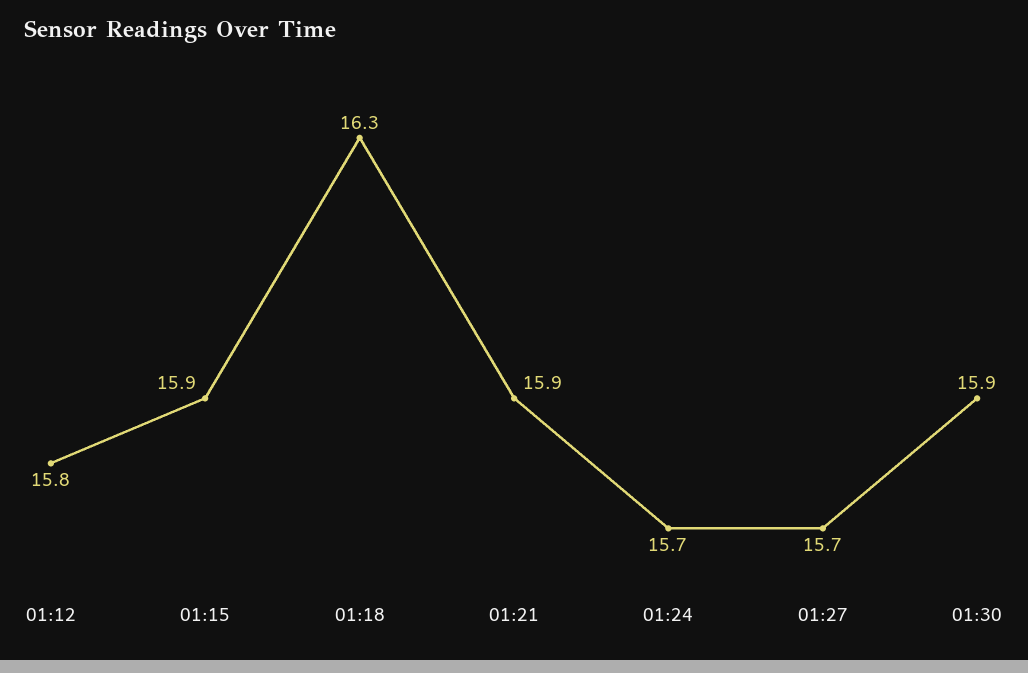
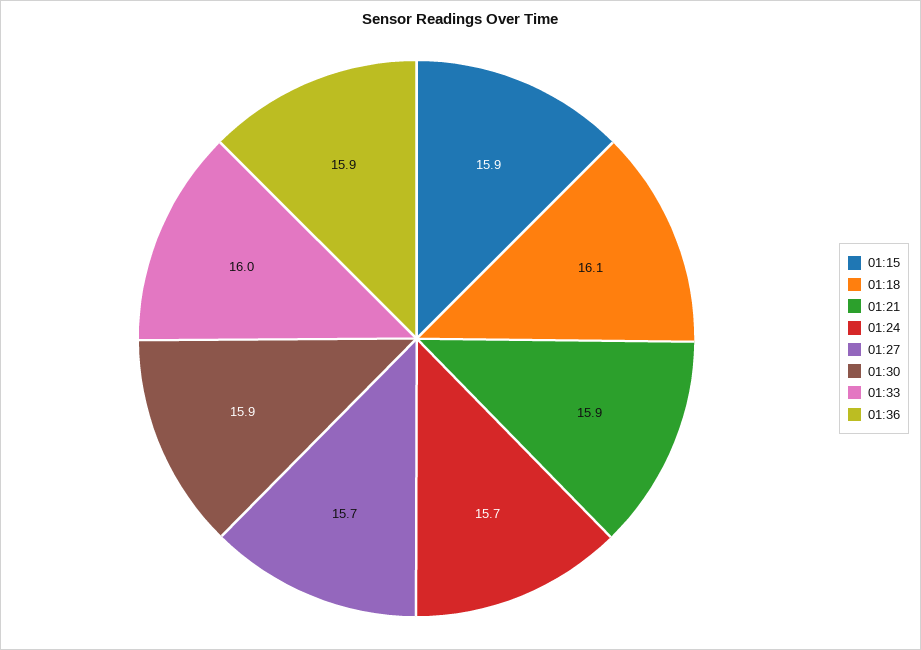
01:12: 15.8 -> none
01:18: 16.3 -> 16.1
01:33: none -> 16
01:36: none -> 15.9

